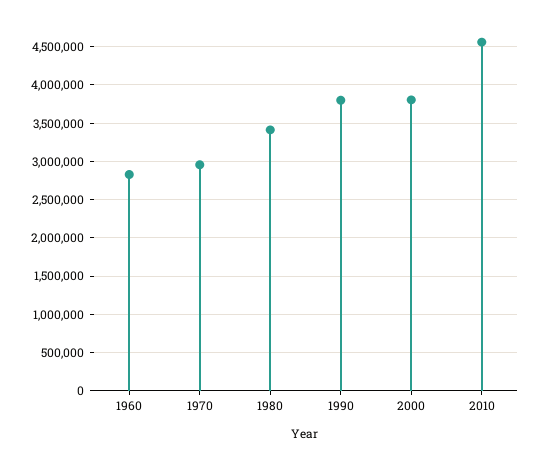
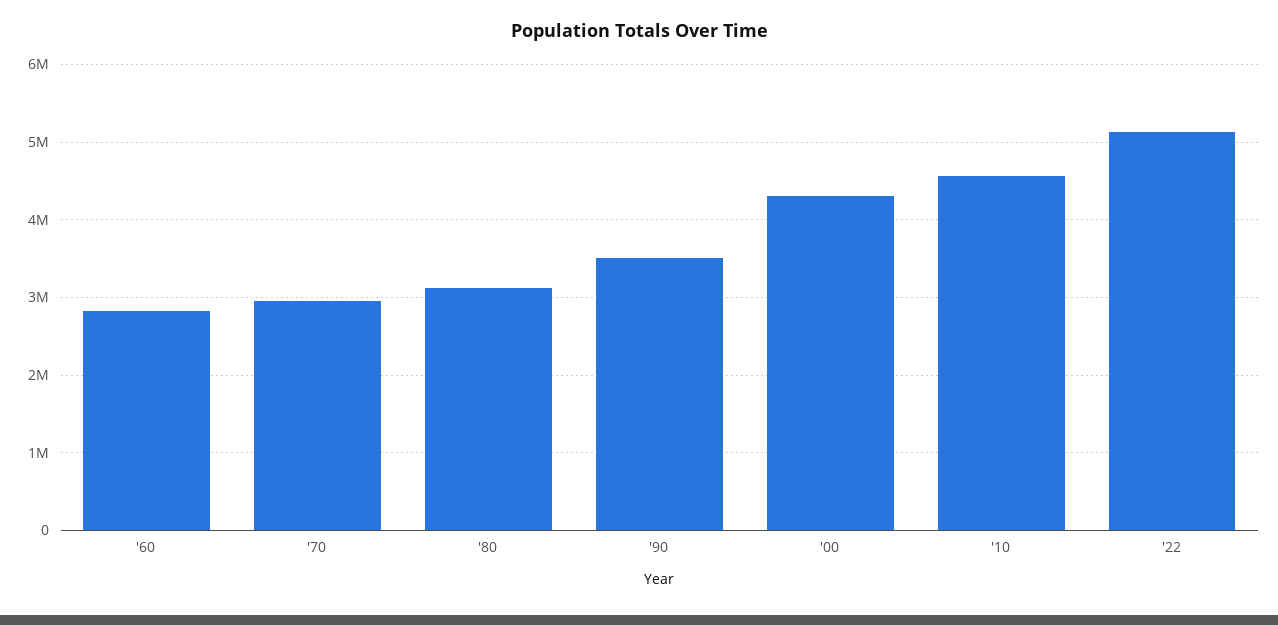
1980: 3400000 -> 3100000
1990: 3800000 -> 3500000
2000: 3800000 -> 4300000
'22: none -> 5100000

